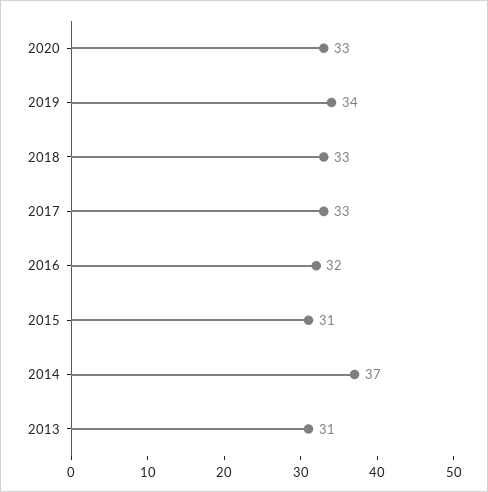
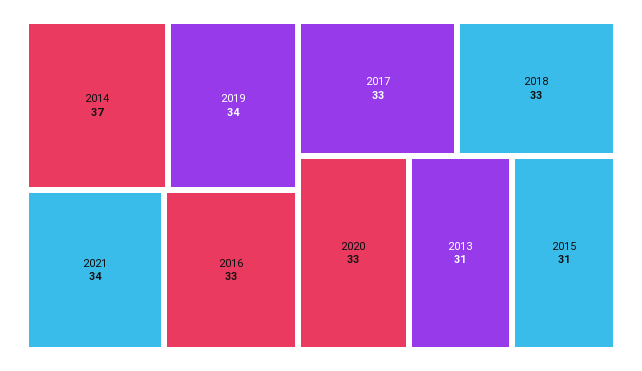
2016: 32 -> 33
2021: none -> 34

